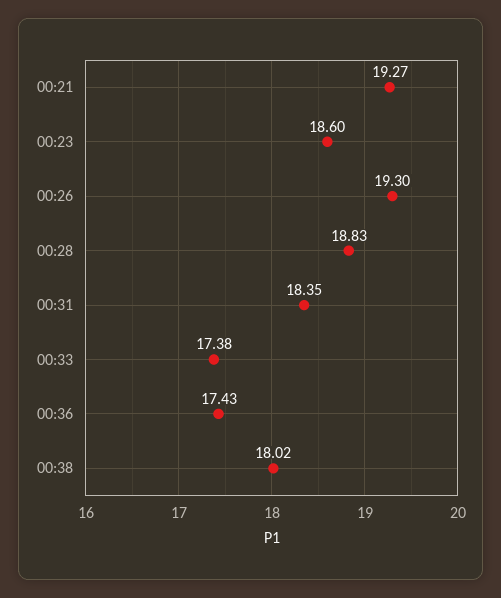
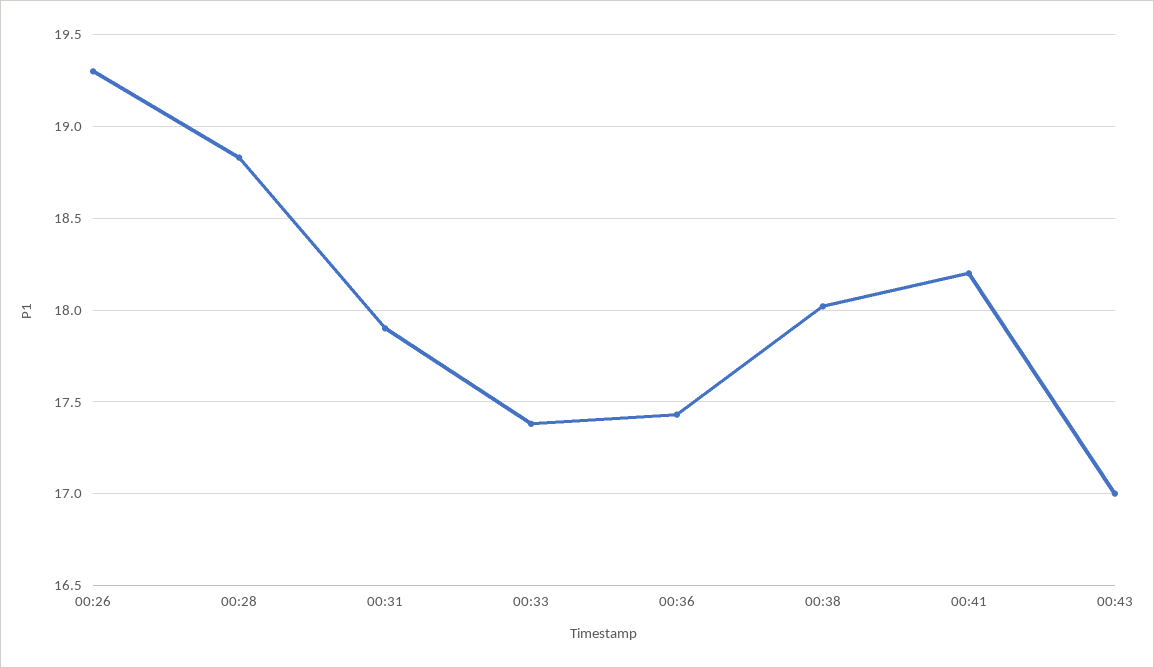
00:21: 19.27 -> none
00:23: 18.6 -> none
00:31: 18.35 -> 17.9
00:41: none -> 18.2
00:43: none -> 17

